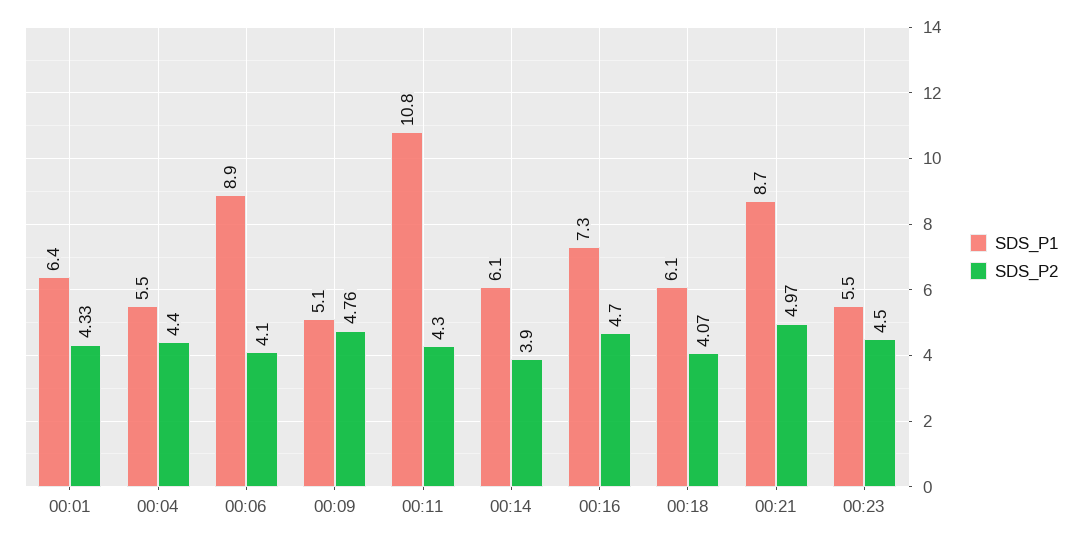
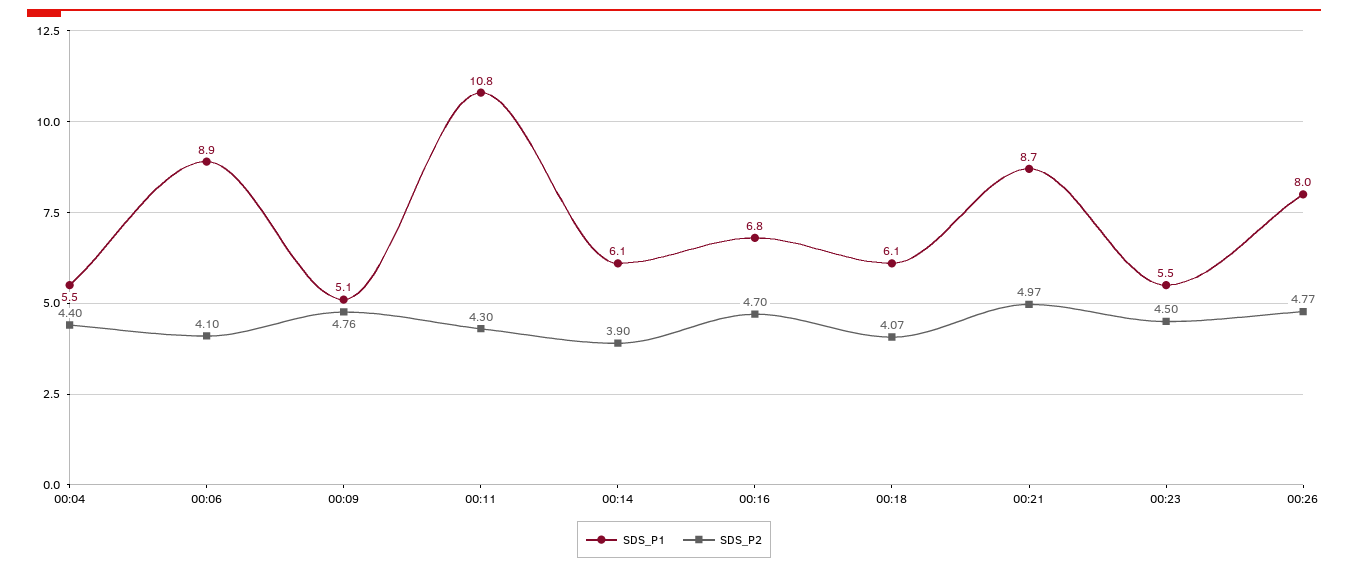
SDS_P1, 00:01: 6.4 -> none
SDS_P2, 00:01: 4.33 -> none
SDS_P1, 00:16: 7.3 -> 6.8
SDS_P1, 00:26: none -> 8
SDS_P2, 00:26: none -> 4.77

